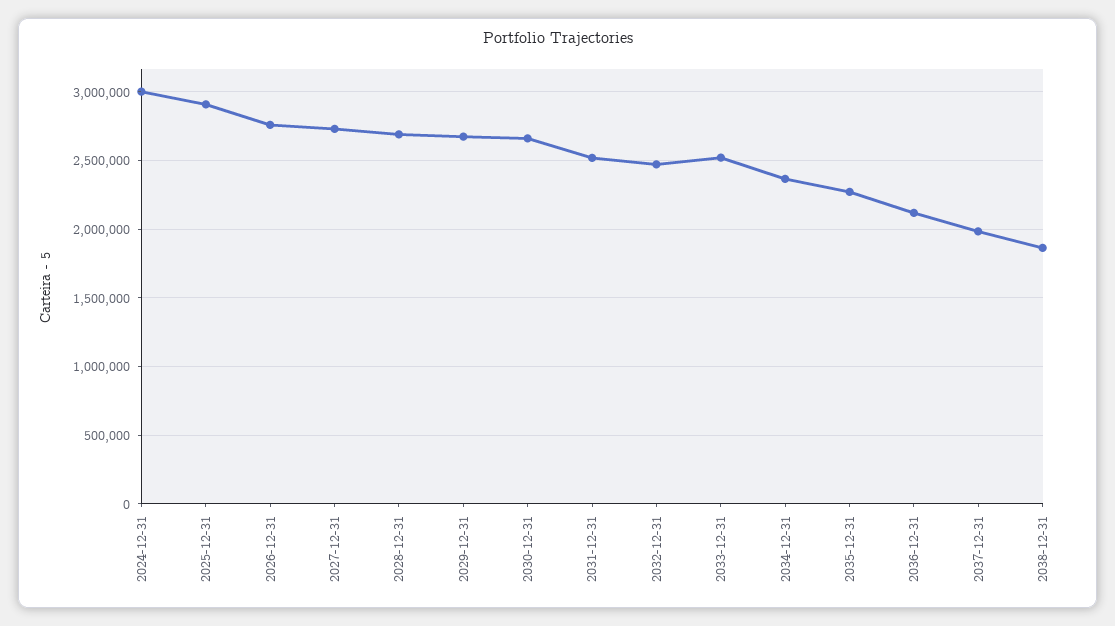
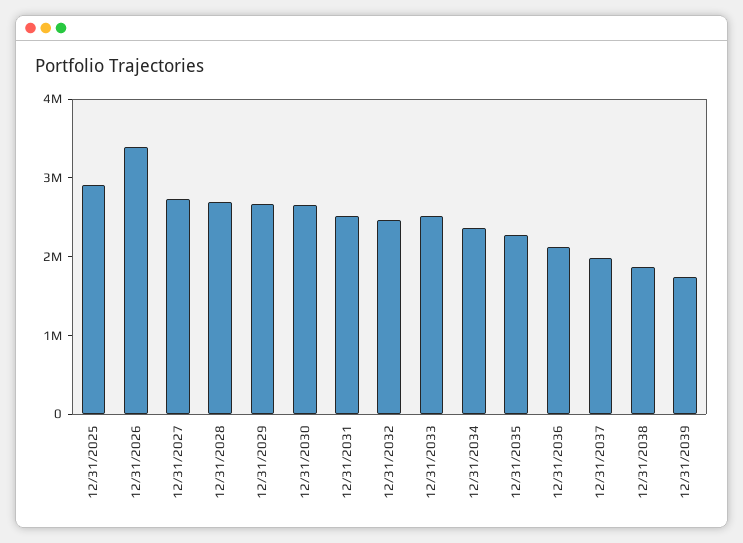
2024-12-31: 3000000 -> none
2026-12-31: 2750000 -> 3400000
12/31/2039: none -> 1800000

